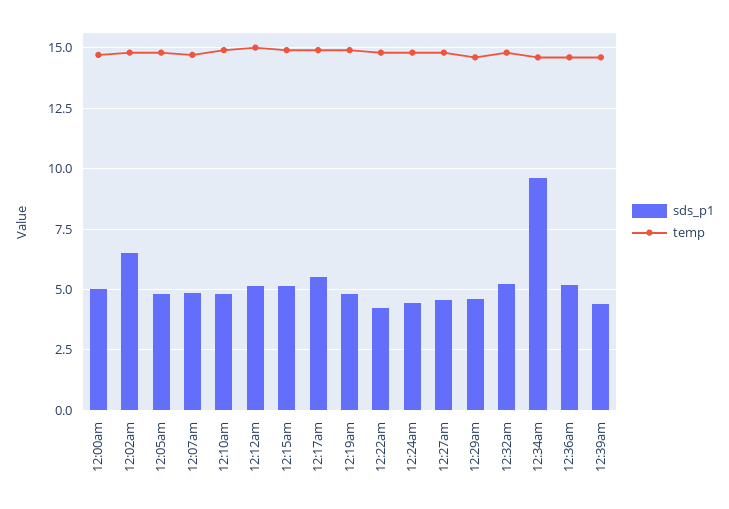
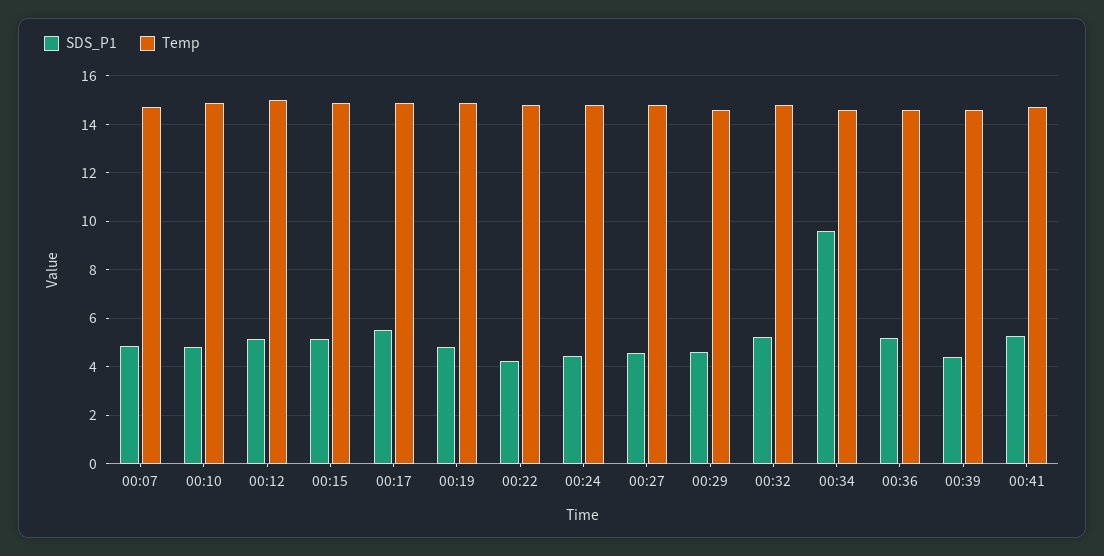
sds_p1, 12:00am: 5 -> none
temp, 12:00am: 14.75 -> none
sds_p1, 12:02am: 6.5 -> none
temp, 12:02am: 14.75 -> none
sds_p1, 12:05am: 4.75 -> none
temp, 12:05am: 14.75 -> none
sds_p1, 00:41: none -> 5.25
temp, 00:41: none -> 14.75

